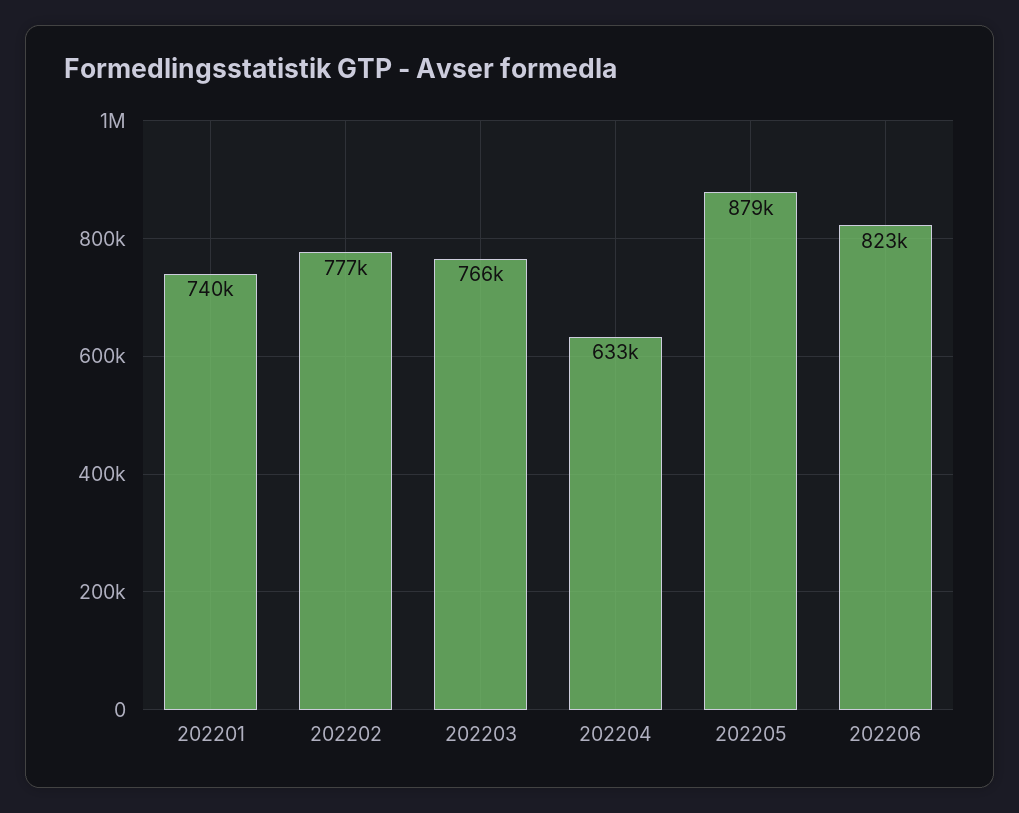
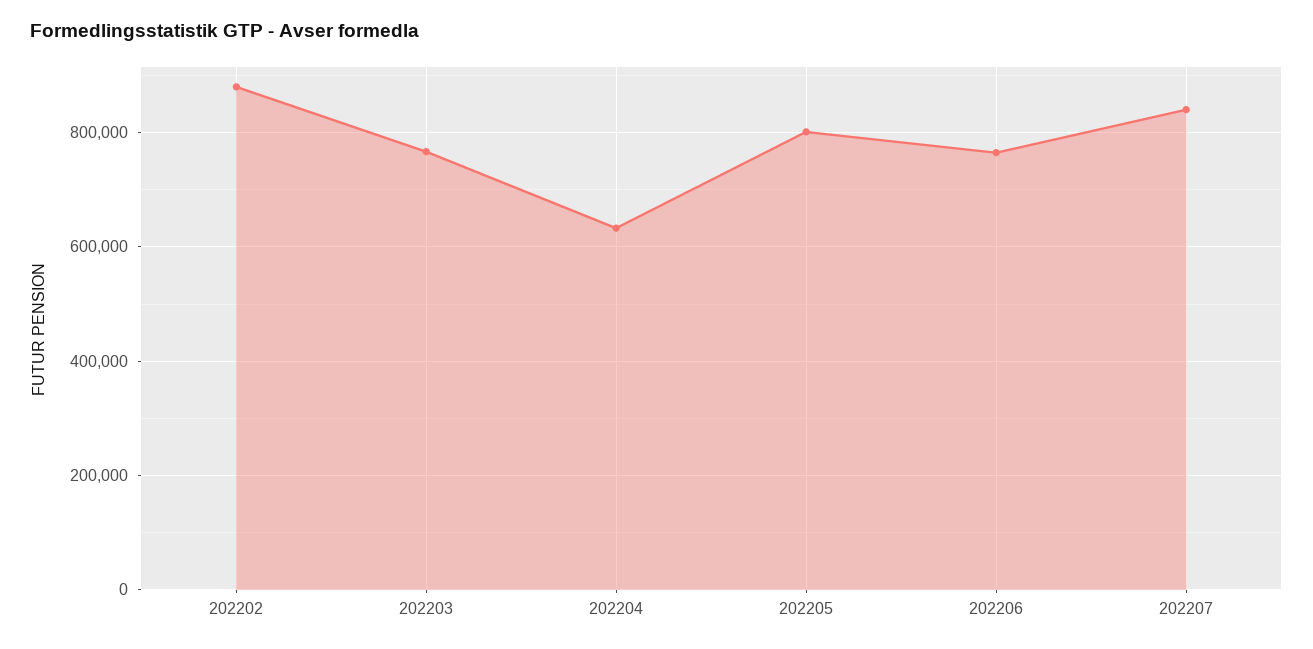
202201: 740000 -> none
202202: 777000 -> 880000
202205: 879000 -> 800000
202206: 823000 -> 760000
202207: none -> 840000

